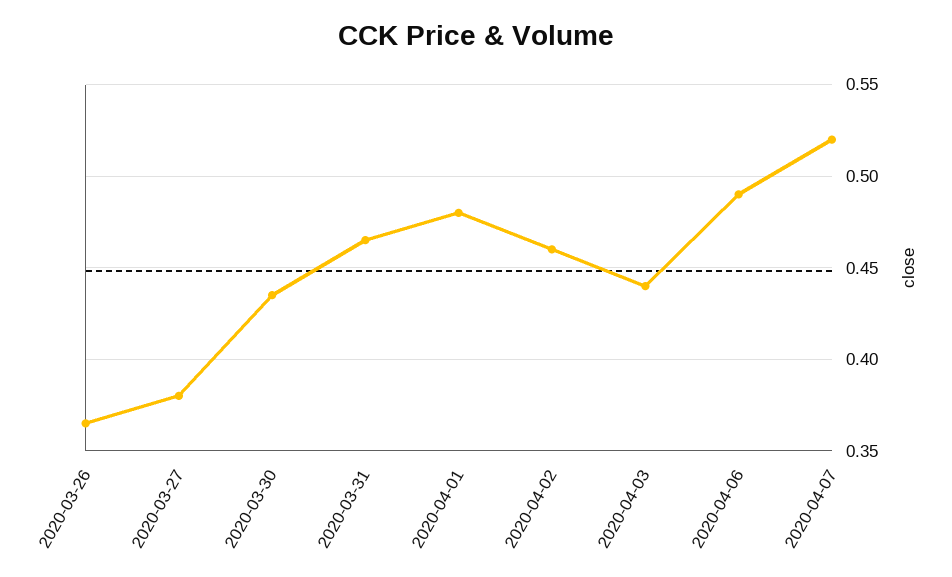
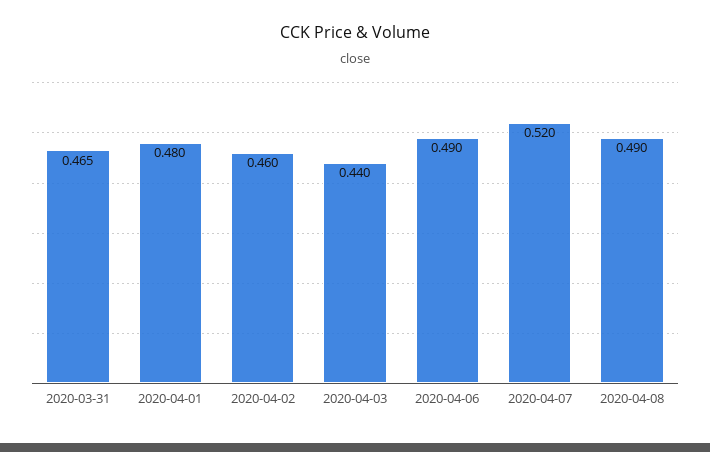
2020-03-26: 0.365 -> none
2020-03-27: 0.38 -> none
2020-03-30: 0.435 -> none
2020-04-08: none -> 0.49

